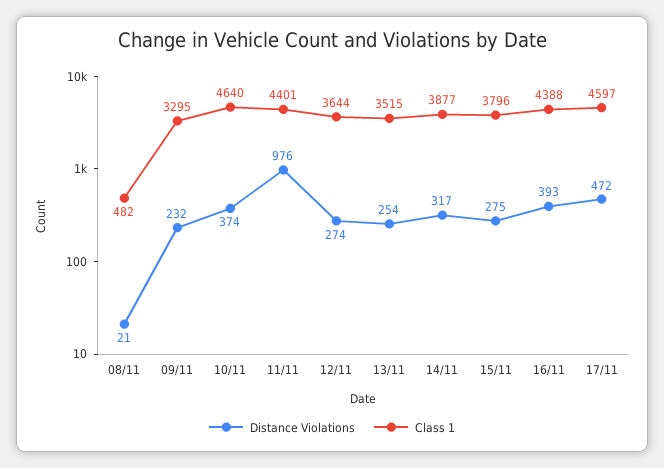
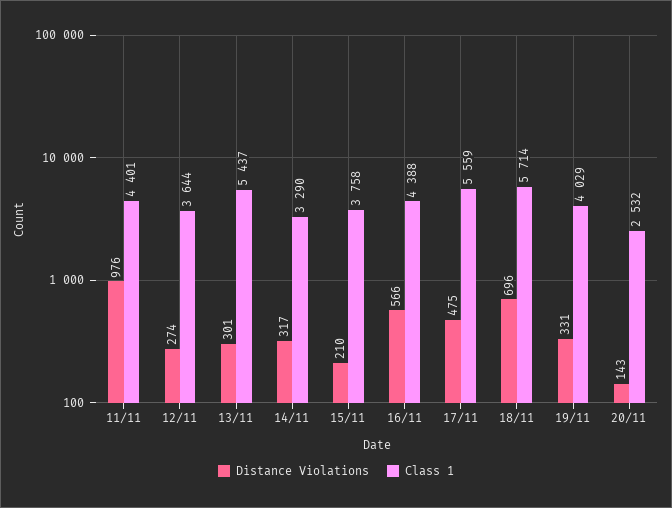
Distance Violations, 08/11: 21 -> none
Class 1, 08/11: 482 -> none
Distance Violations, 09/11: 232 -> none
Class 1, 09/11: 3295 -> none
Distance Violations, 10/11: 374 -> none
Class 1, 10/11: 4640 -> none
Distance Violations, 13/11: 254 -> 301
Class 1, 13/11: 3515 -> 5437
Class 1, 14/11: 3877 -> 3290
Distance Violations, 15/11: 275 -> 210
Class 1, 15/11: 3796 -> 3758
Distance Violations, 16/11: 393 -> 566
Distance Violations, 17/11: 472 -> 475
Class 1, 17/11: 4597 -> 5559
Distance Violations, 18/11: none -> 696
Class 1, 18/11: none -> 5714
Distance Violations, 19/11: none -> 331
Class 1, 19/11: none -> 4029
Distance Violations, 20/11: none -> 143
Class 1, 20/11: none -> 2532

